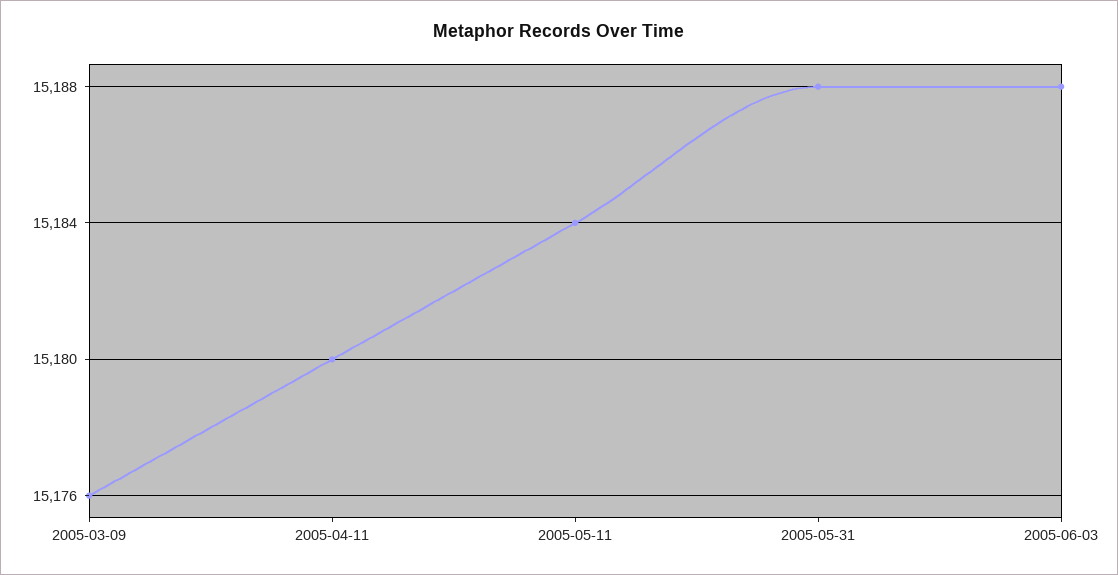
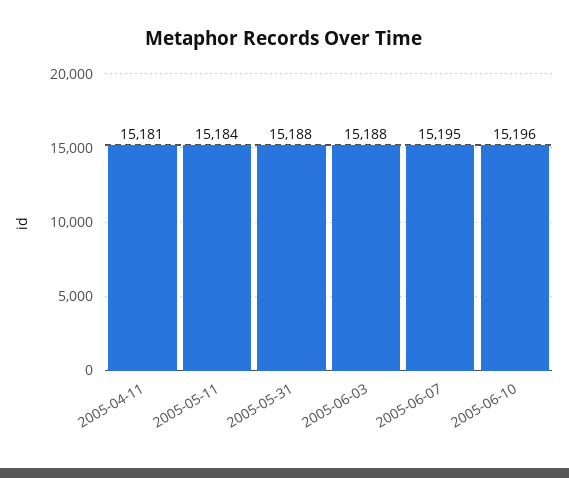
2005-03-09: 15176 -> none
2005-04-11: 15180 -> 15181
2005-06-07: none -> 15195
2005-06-10: none -> 15196

